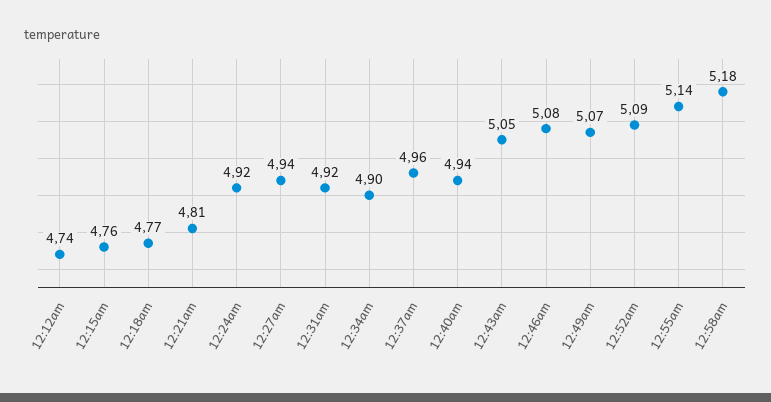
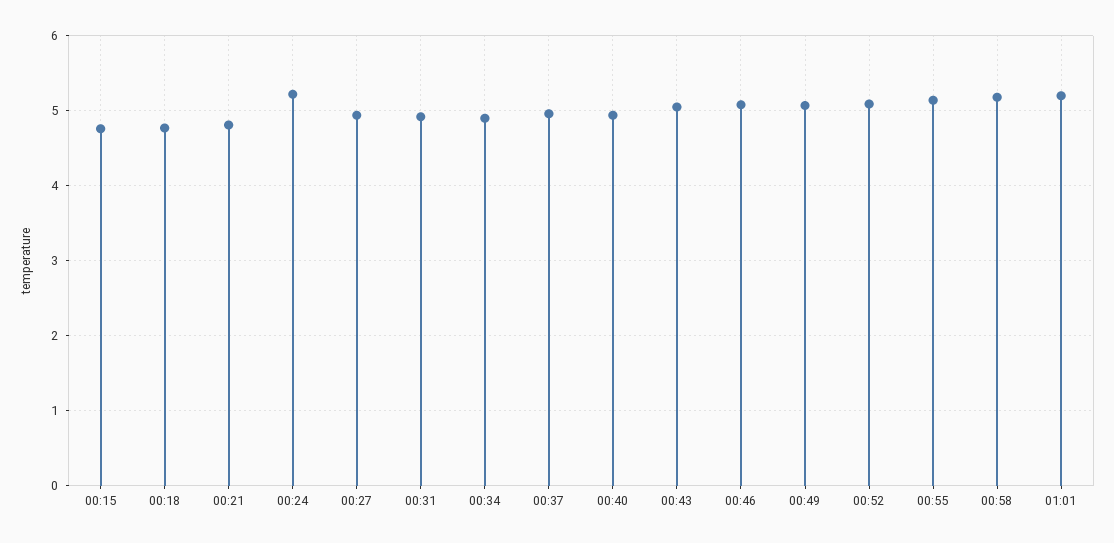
12:12am: 4.74 -> none
12:24am: 4.92 -> 5.2
01:01: none -> 5.2

